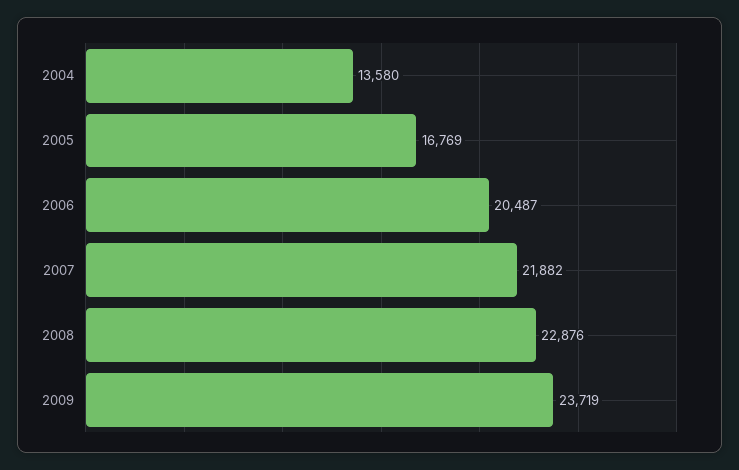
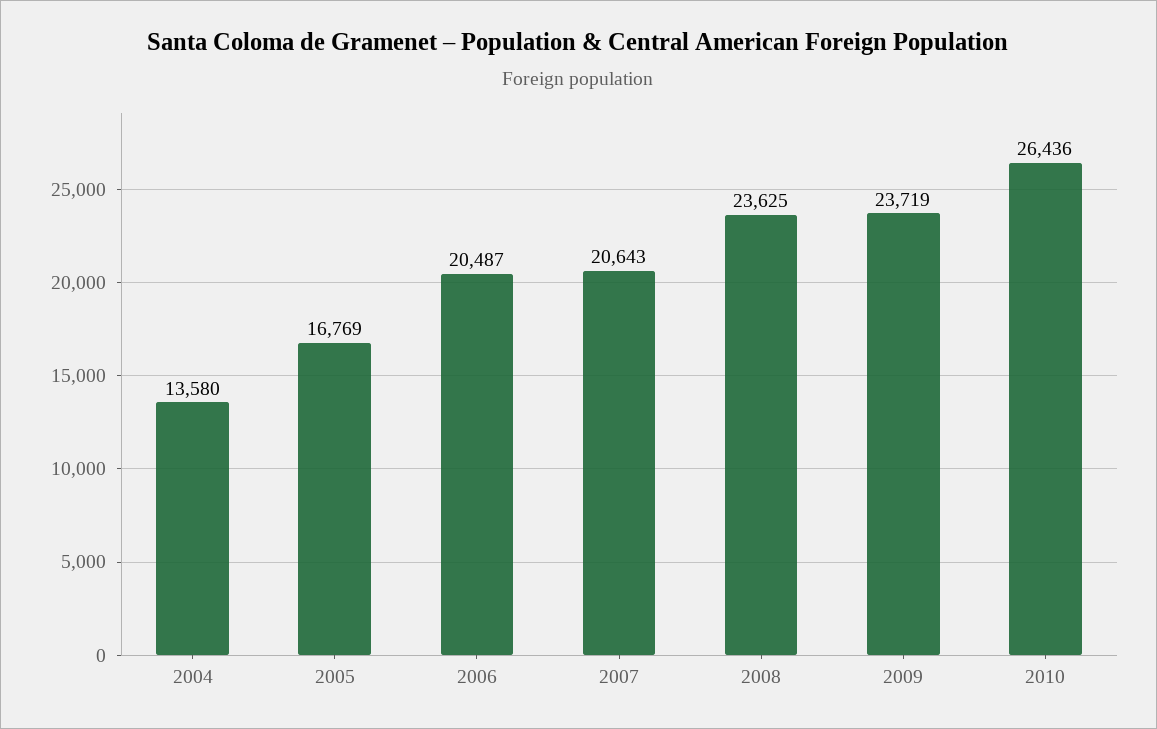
2007: 21882 -> 20643
2008: 22876 -> 23625
2010: none -> 26436

